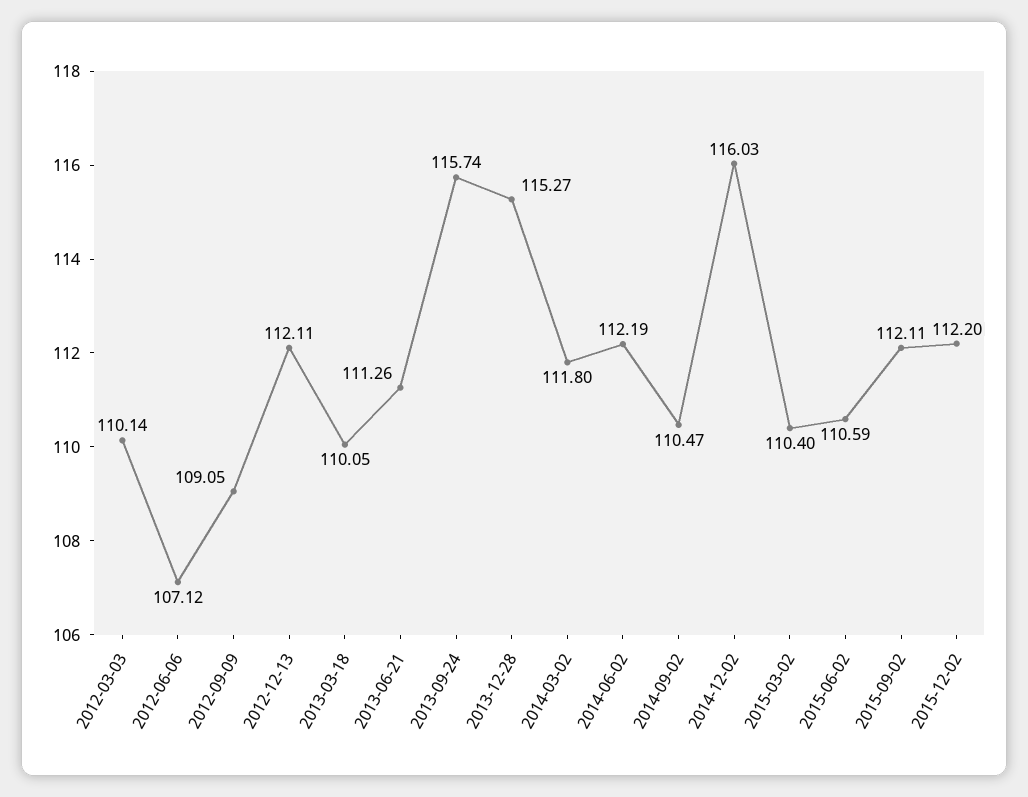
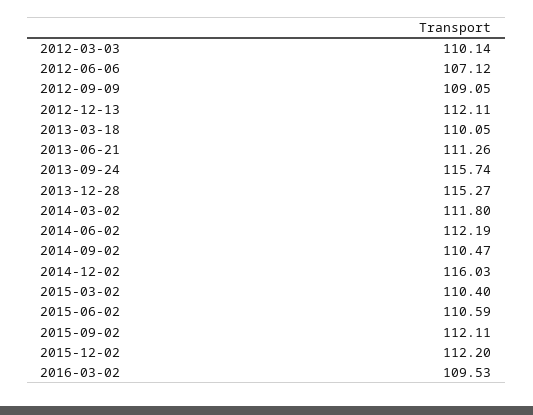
2016-03-02: none -> 109.53

